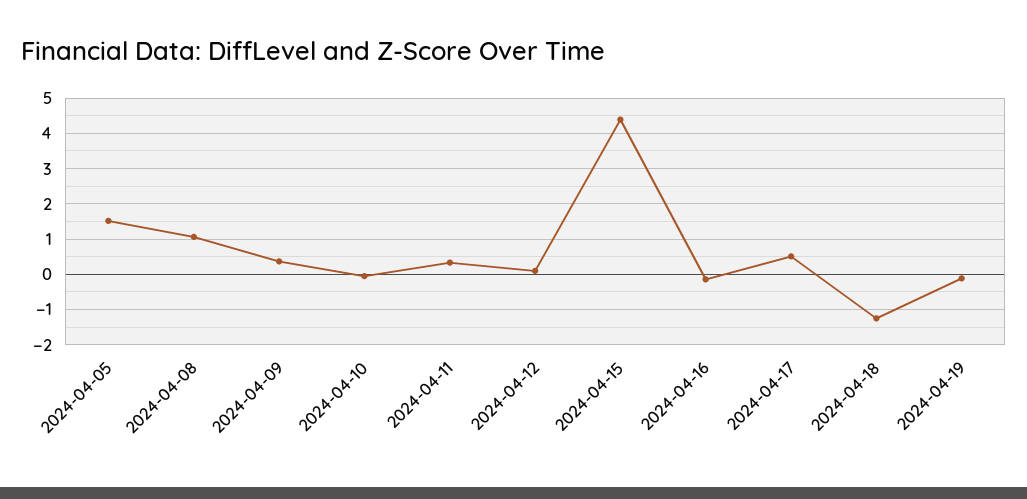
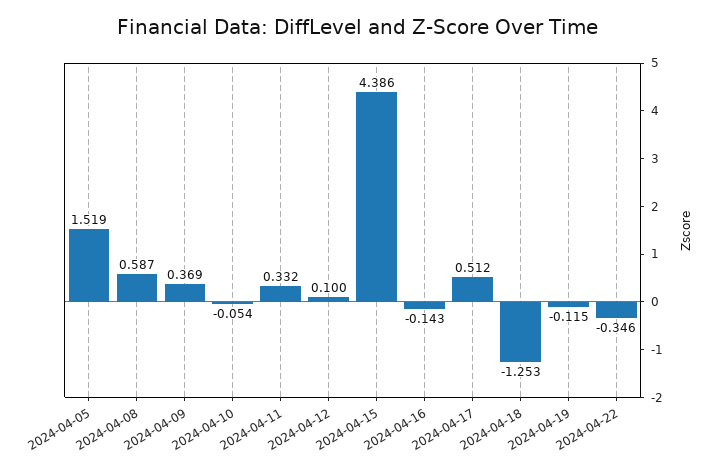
2024-04-08: 1 -> 0.587
2024-04-22: none -> -0.346

